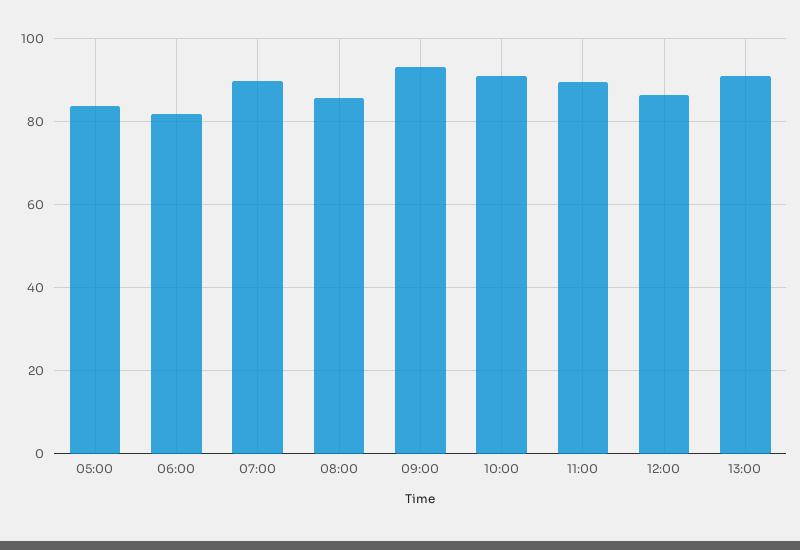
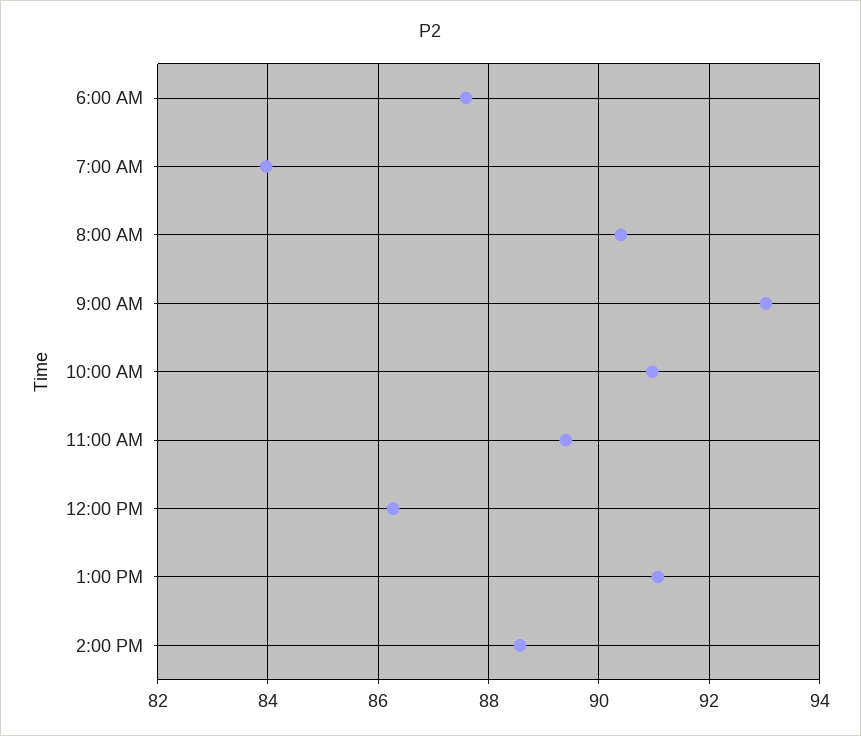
05:00: 84 -> none
06:00: 82 -> 87.6
07:00: 90 -> 84
08:00: 86 -> 90.4
2:00 PM: none -> 88.6

